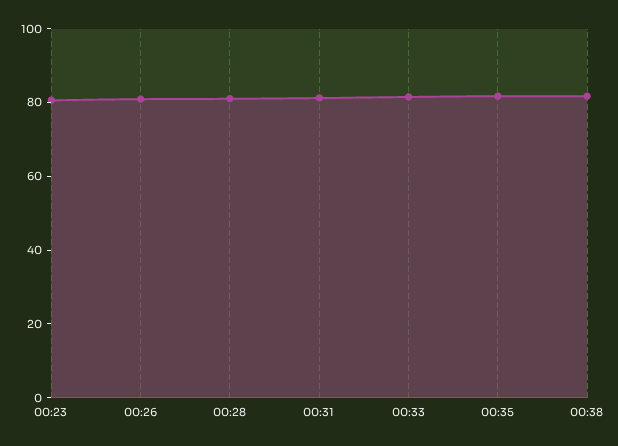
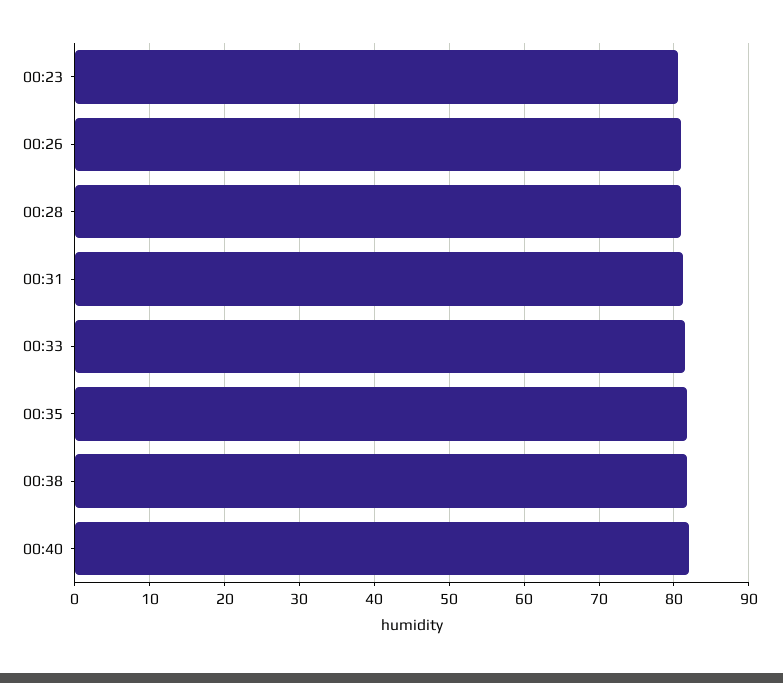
00:40: none -> 82

